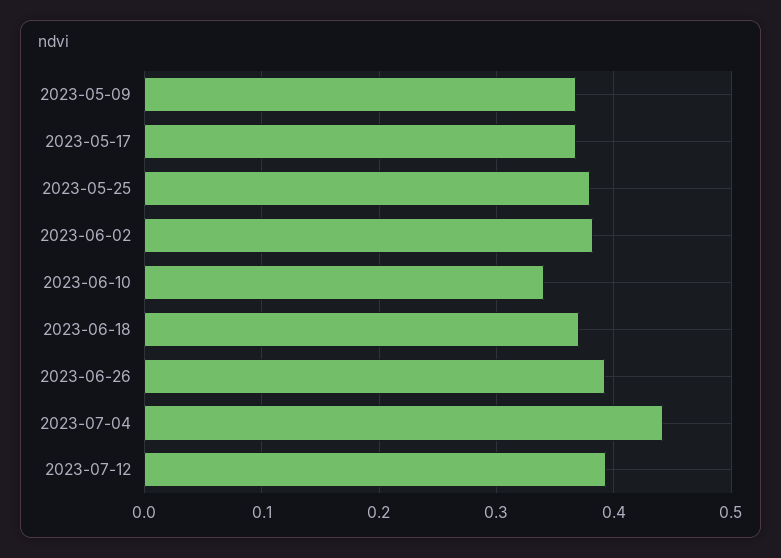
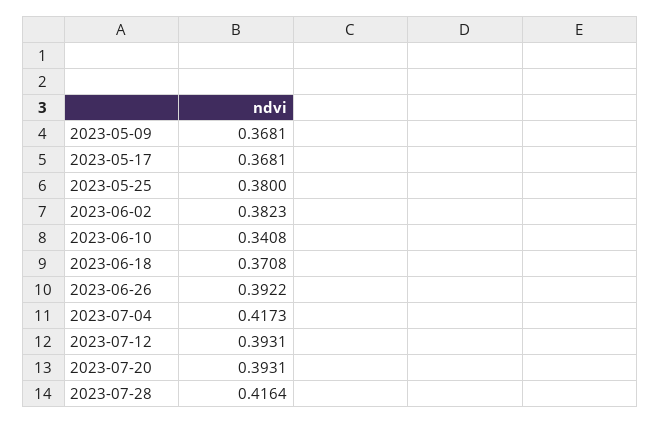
2023-07-04: 0.44 -> 0.4173
2023-07-20: none -> 0.3931
2023-07-28: none -> 0.4164

